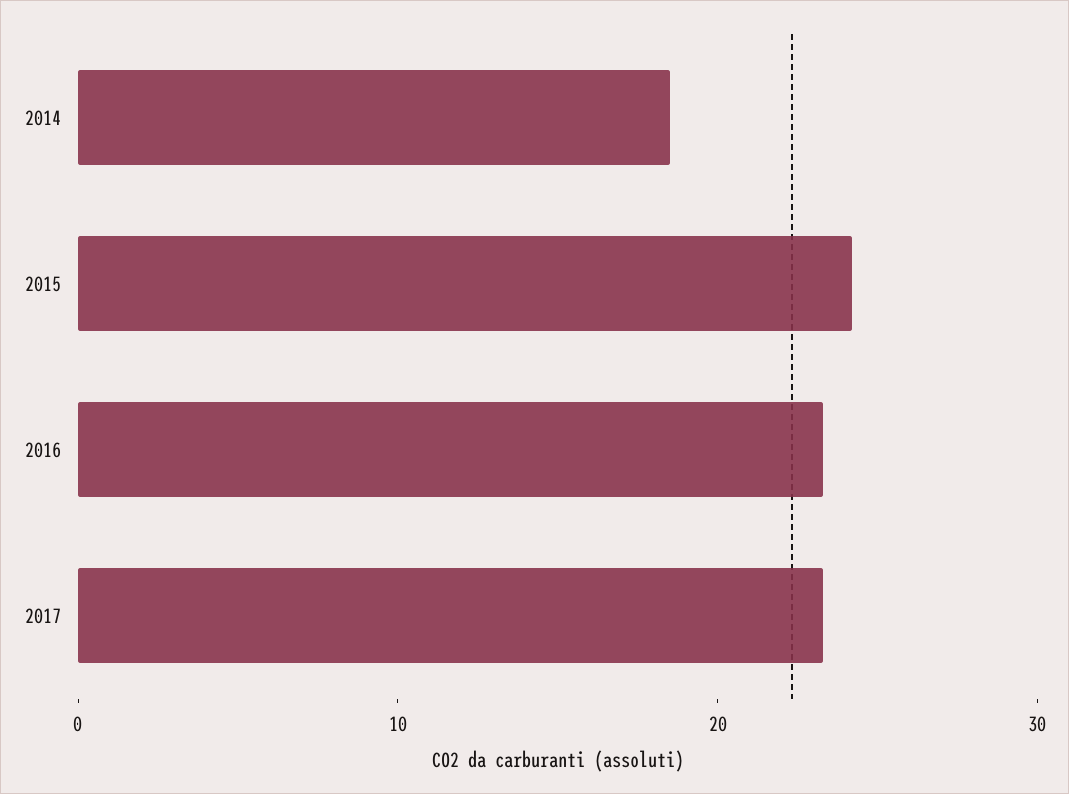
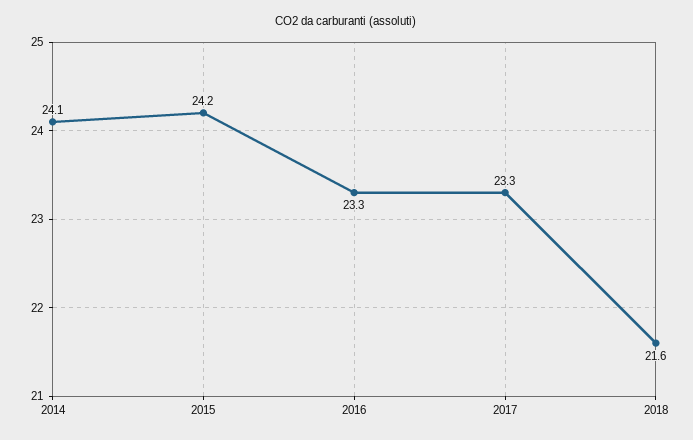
2014: 18 -> 24.1
2018: none -> 21.6

